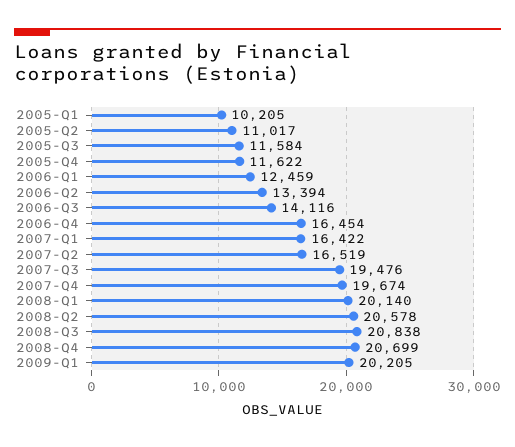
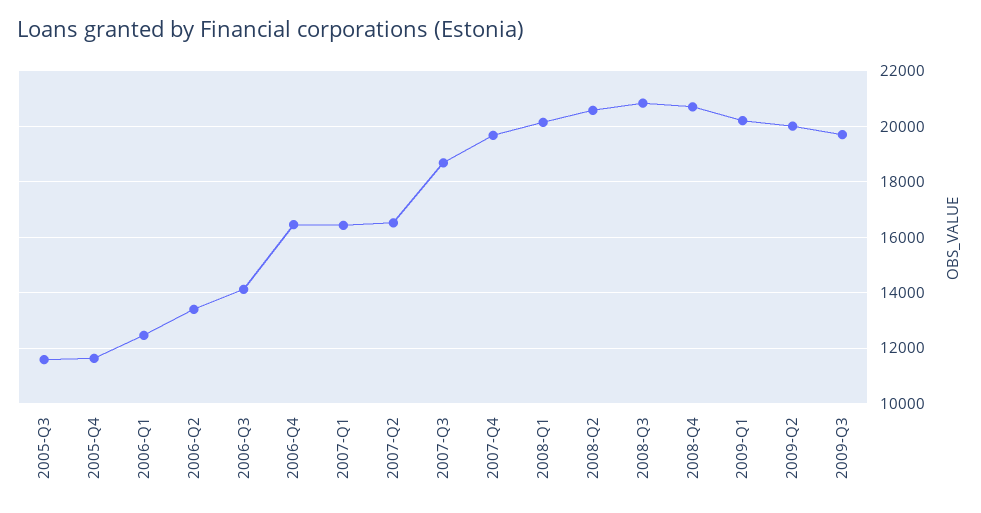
2005-Q1: 10205 -> none
2005-Q2: 11017 -> none
2007-Q3: 19476 -> 18750
2009-Q2: none -> 20000
2009-Q3: none -> 19750

